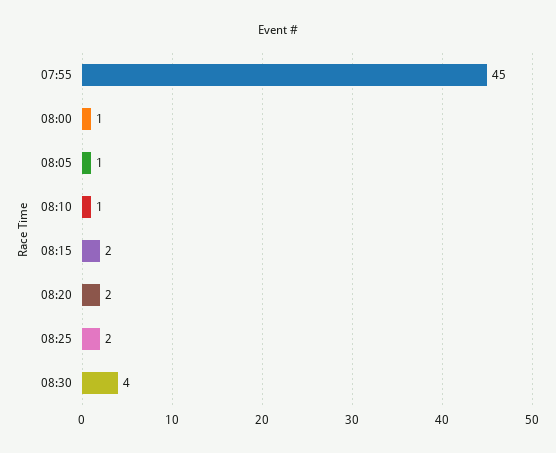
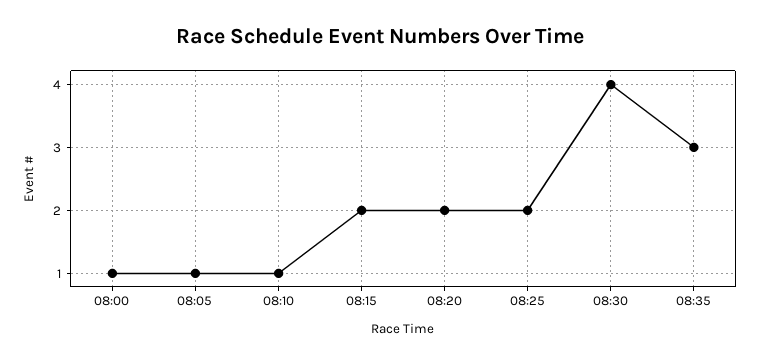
07:55: 45 -> none
08:35: none -> 3

